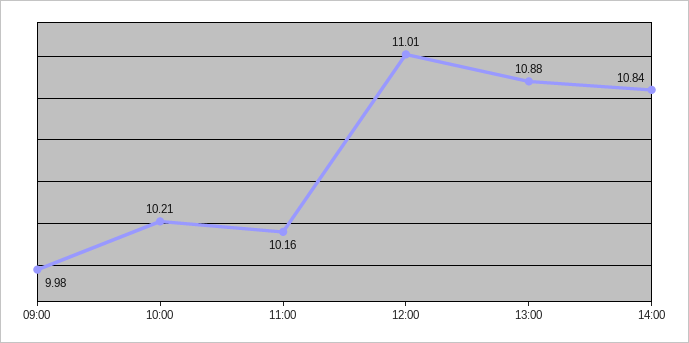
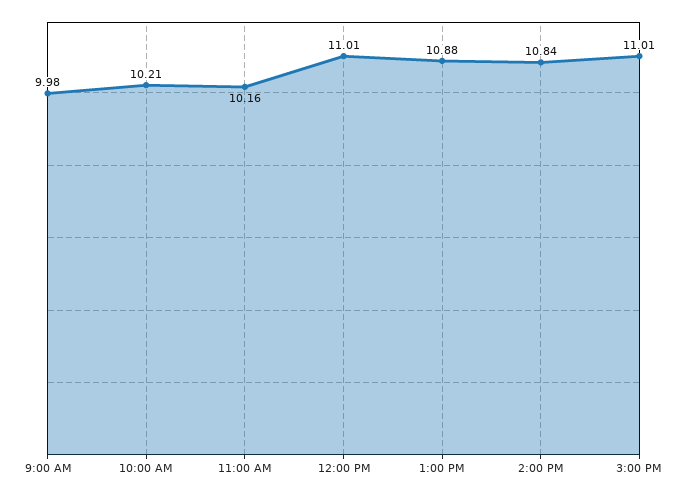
3:00 PM: none -> 11.01

